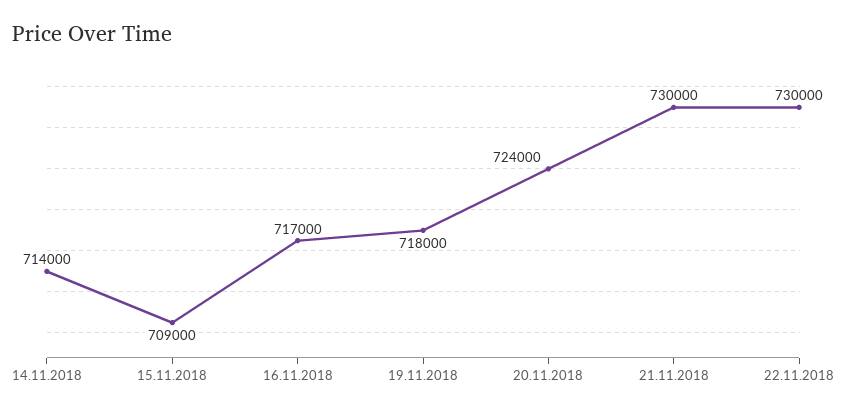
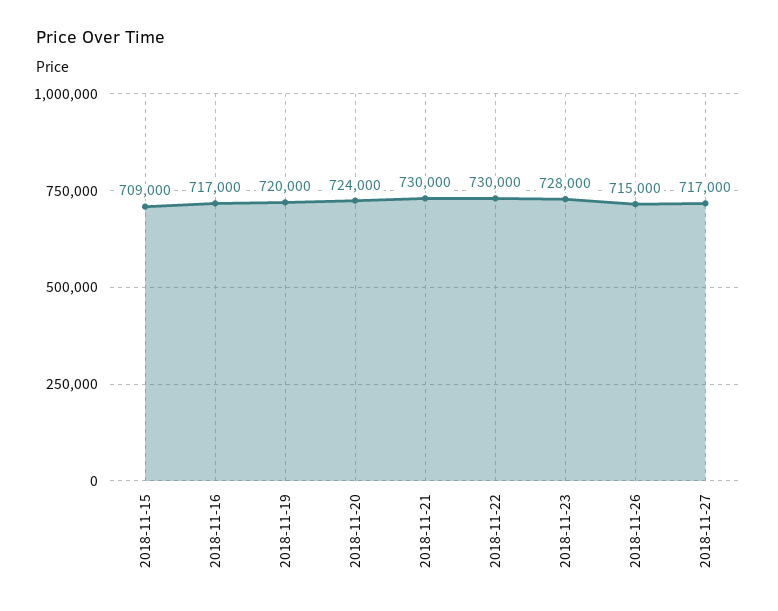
14.11.2018: 714000 -> none
19.11.2018: 718000 -> 720000
2018-11-23: none -> 728000
2018-11-26: none -> 715000
2018-11-27: none -> 717000

